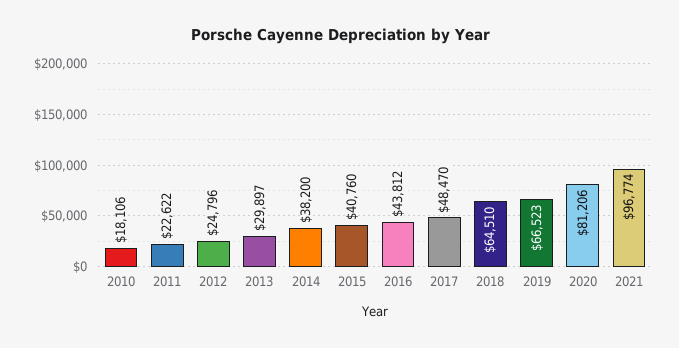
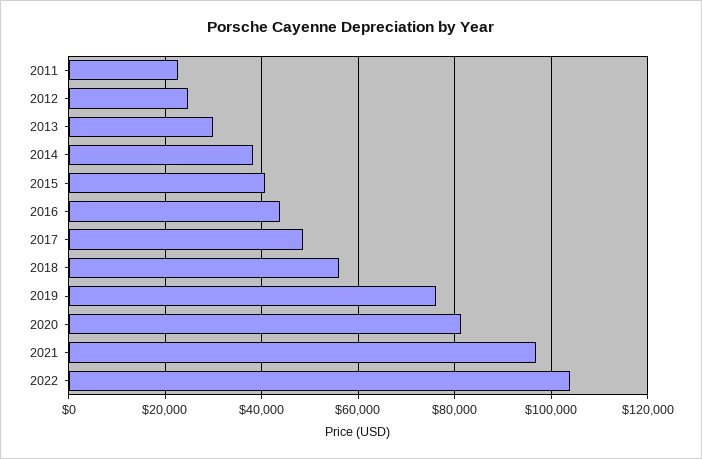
2010: 18106 -> none
2018: 64510 -> 56000
2019: 66523 -> 76000
2022: none -> 104000

